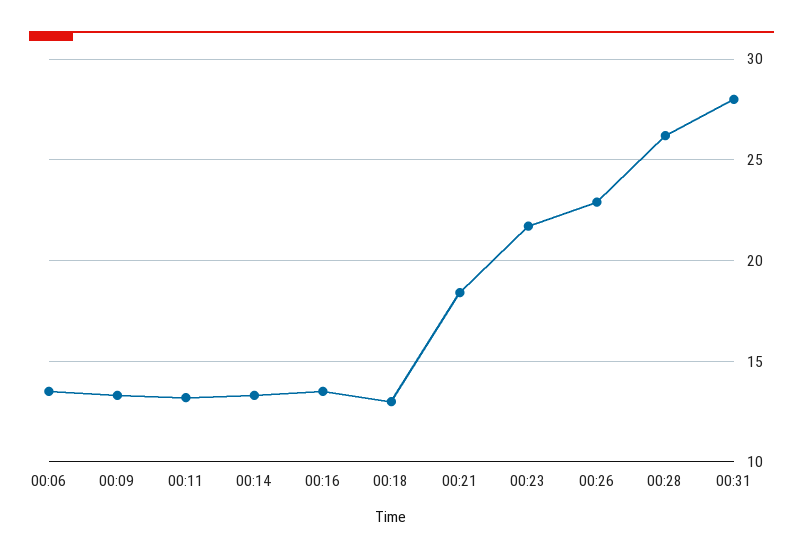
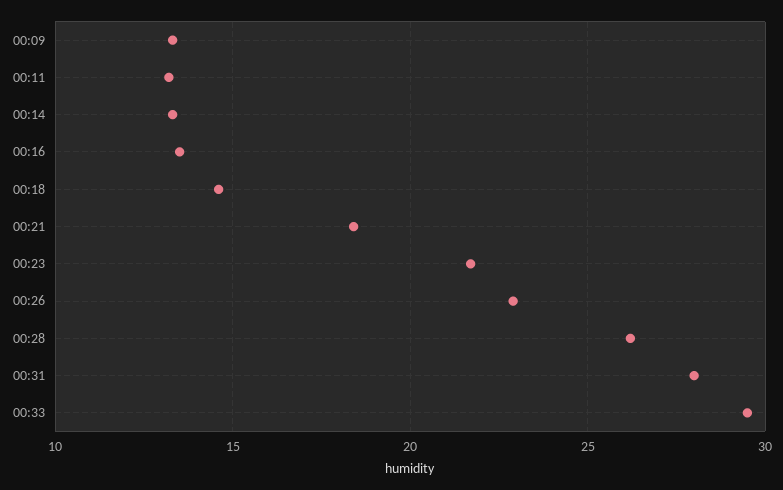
00:06: 13.5 -> none
00:18: 13 -> 14.5
00:33: none -> 29.5

